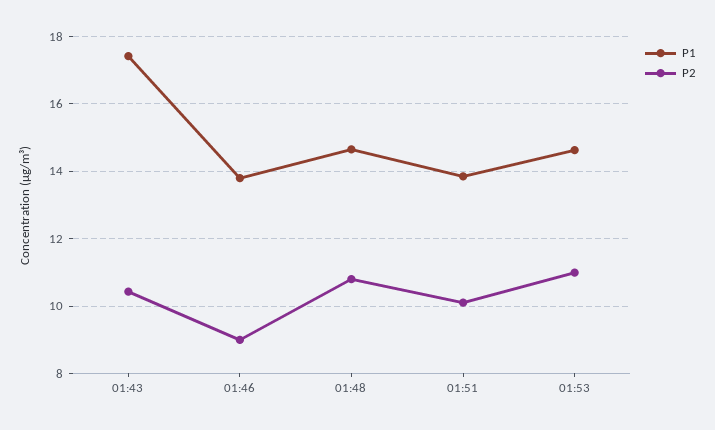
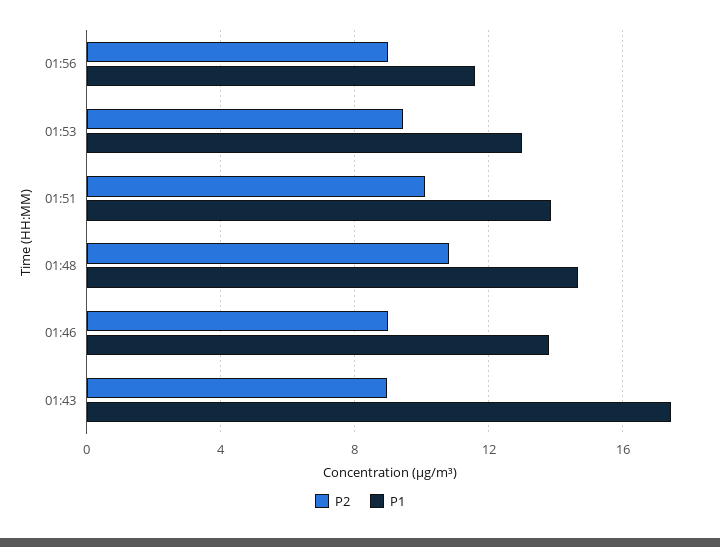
P2, 01:43: 10.4 -> 9
P1, 01:53: 14.6 -> 13
P2, 01:53: 11 -> 9.5
P2, 01:56: none -> 9
P1, 01:56: none -> 11.5

